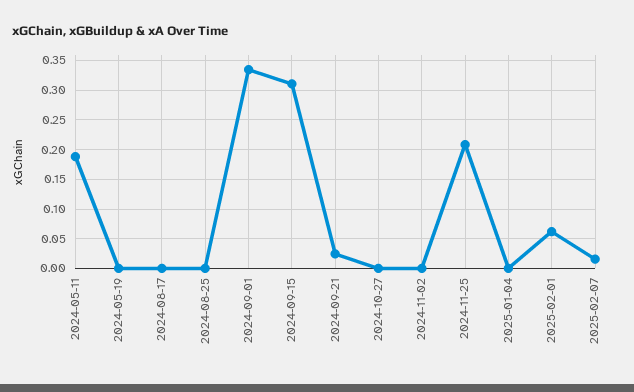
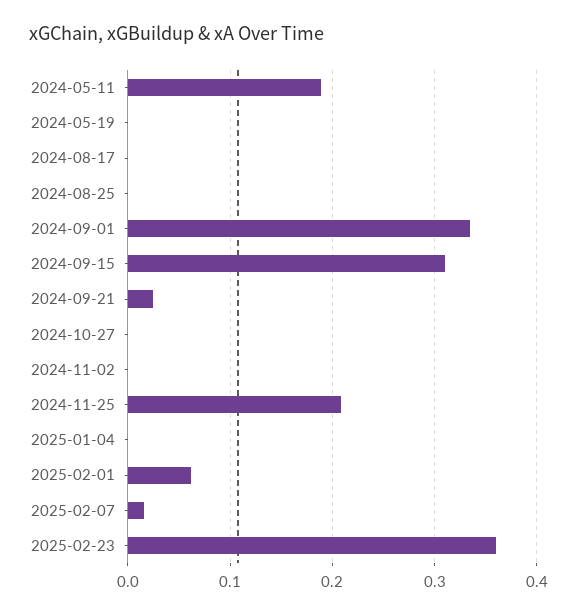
2025-02-23: none -> 0.36

